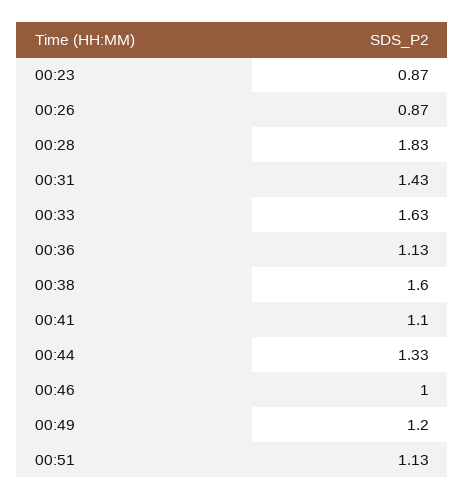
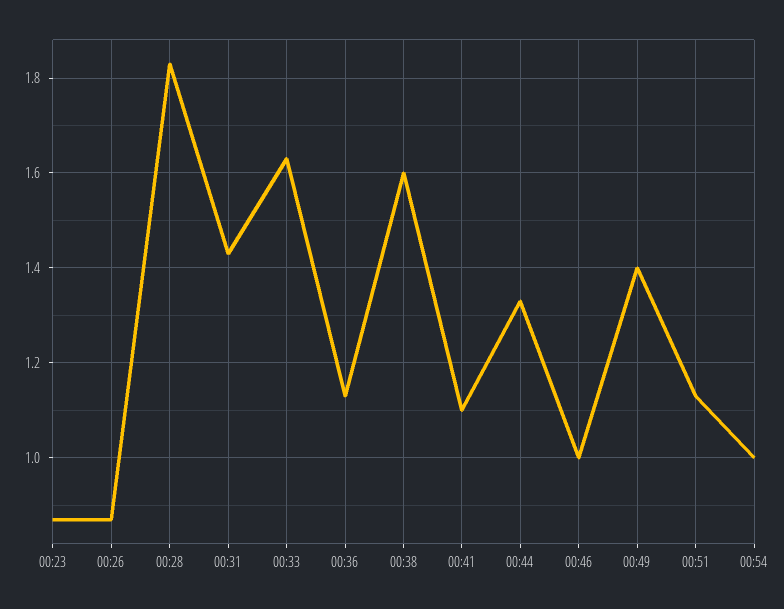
00:49: 1.2 -> 1.4
00:54: none -> 1

